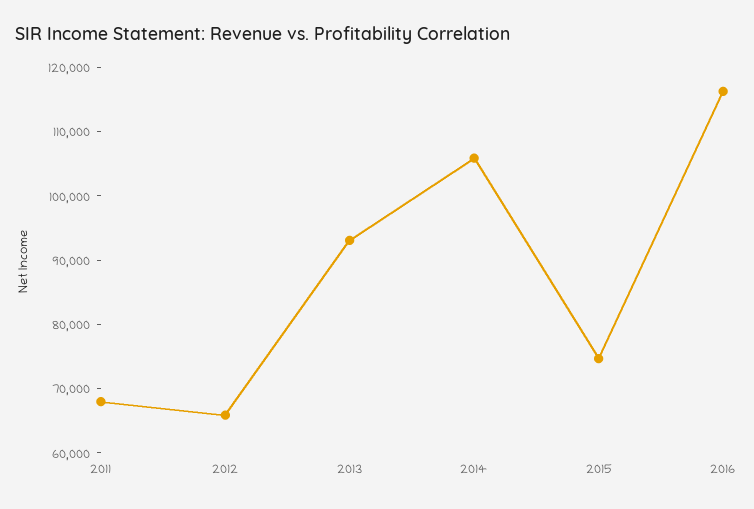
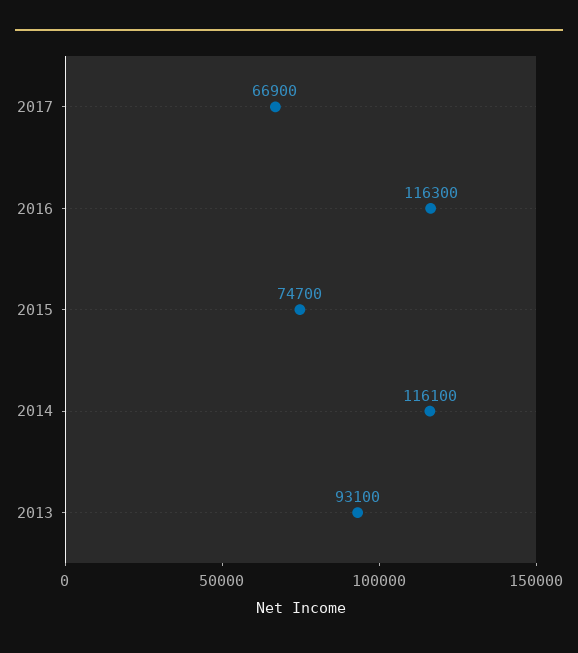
2011: 68000 -> none
2012: 66000 -> none
2014: 106000 -> 116100
2017: none -> 66900

